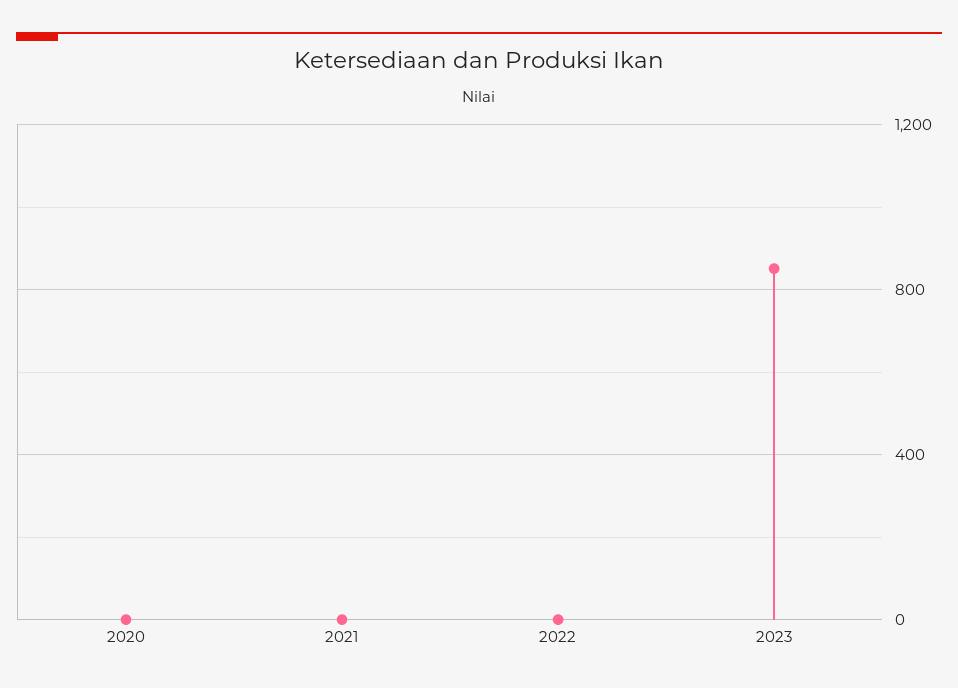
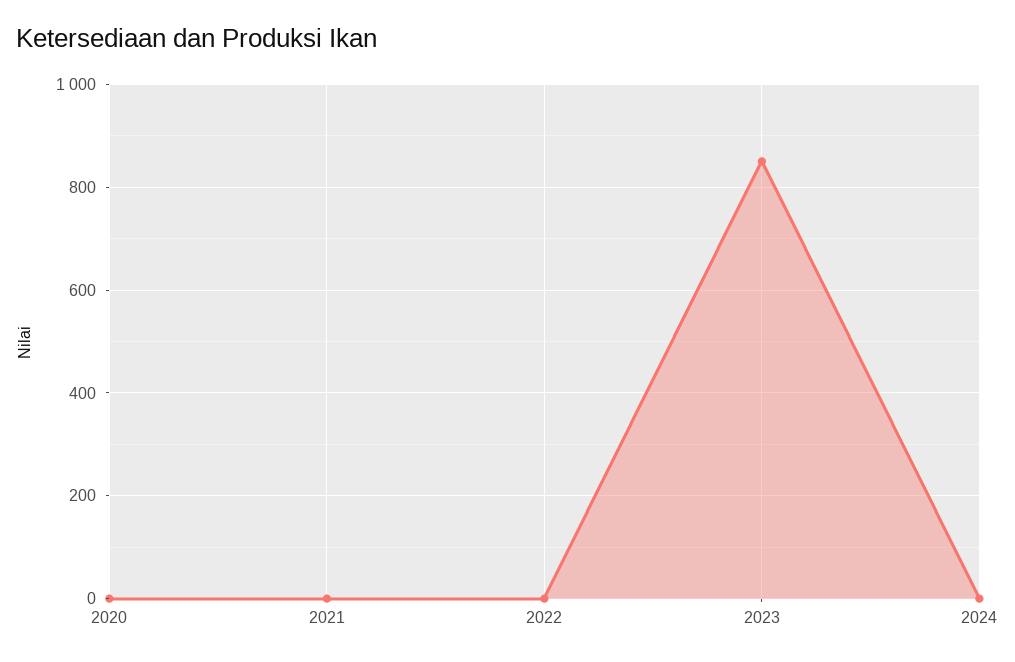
2024: none -> 0

